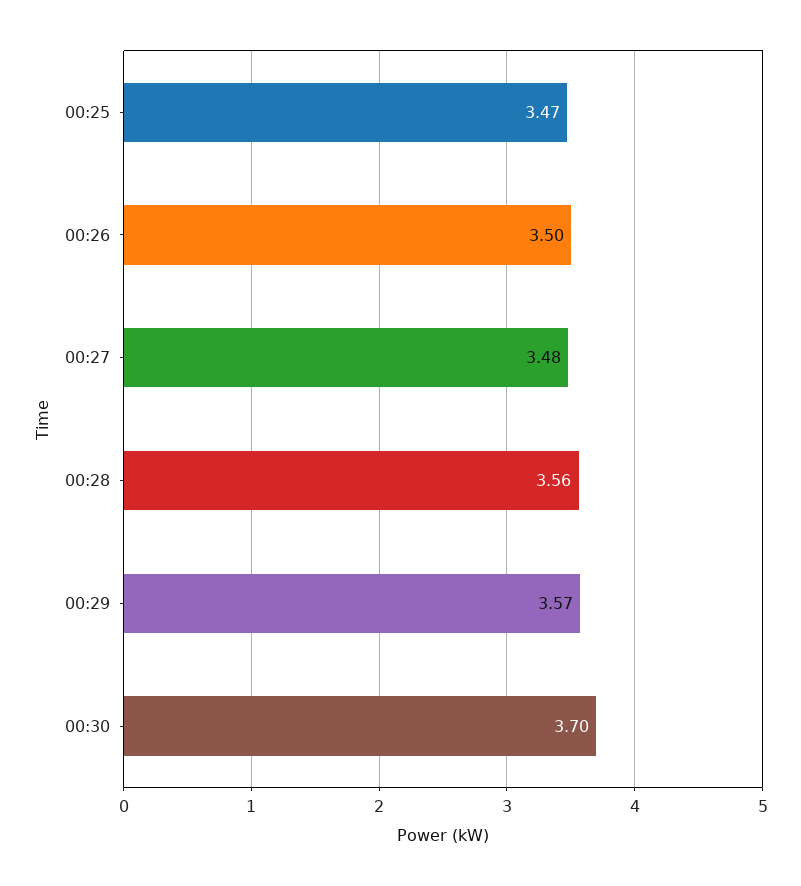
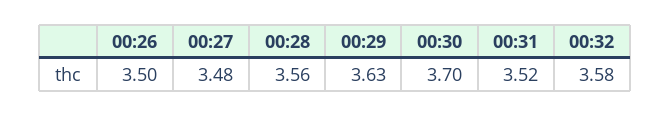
00:25: 3.47 -> none
00:29: 3.57 -> 3.63
00:31: none -> 3.52
00:32: none -> 3.58

